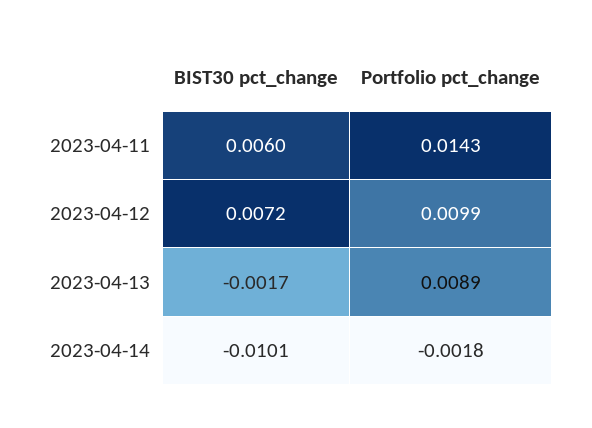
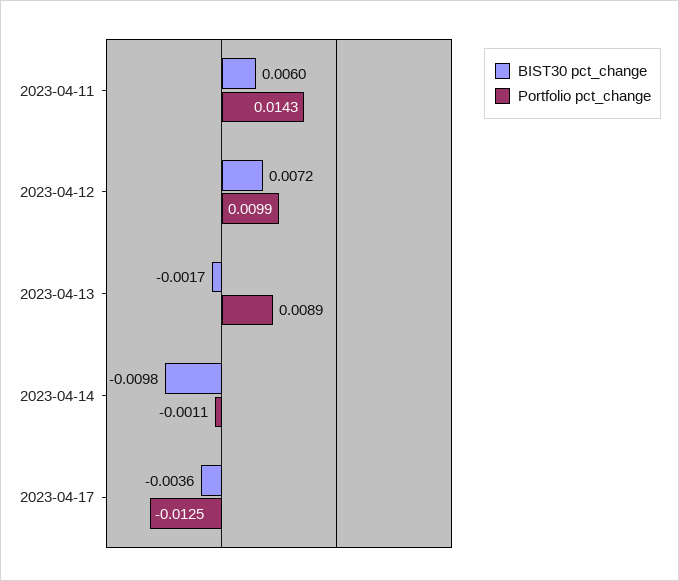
BIST30 pct_change, 2023-04-14: -0.0101 -> -0.0098
Portfolio pct_change, 2023-04-14: -0.0018 -> -0.0011
BIST30 pct_change, 2023-04-17: none -> -0.0036
Portfolio pct_change, 2023-04-17: none -> -0.0125

